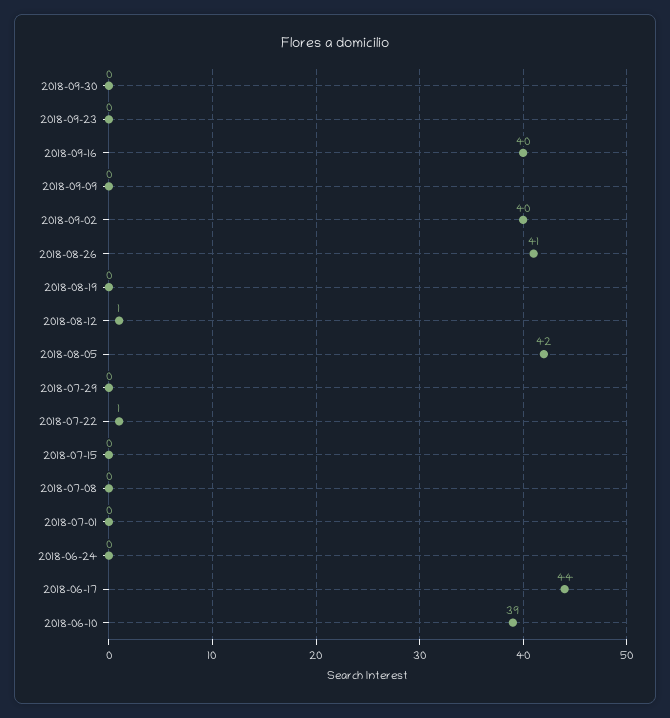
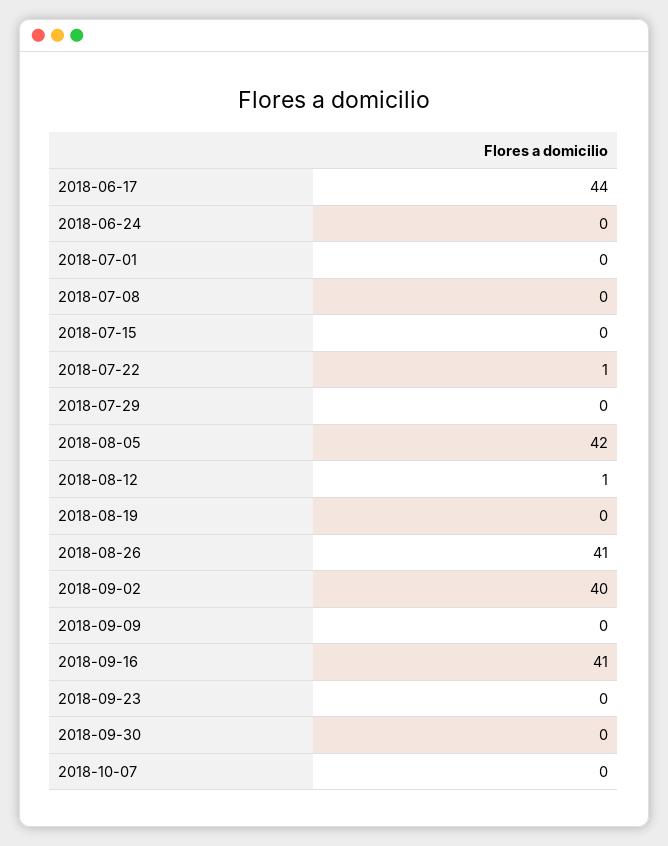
2018-09-16: 40 -> 41
2018-06-10: 39 -> none
2018-10-07: none -> 0

